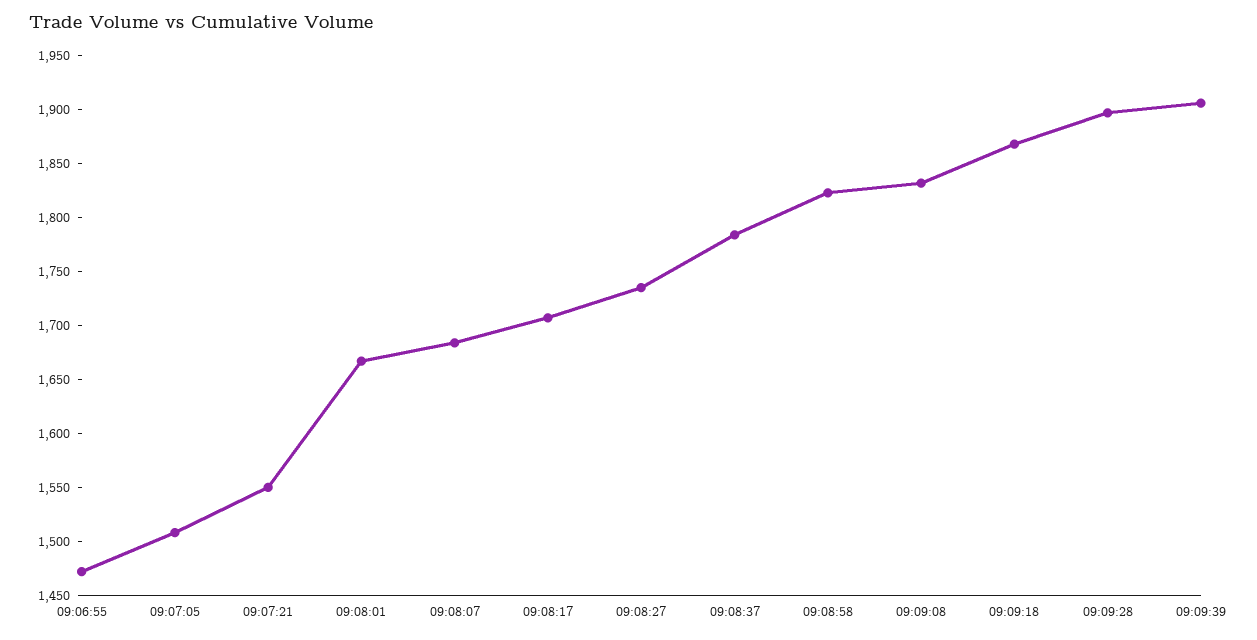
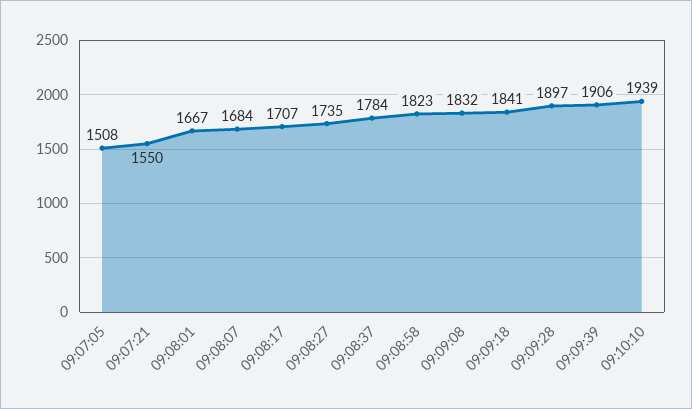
09:06:55: 1470 -> none
09:09:18: 1870 -> 1841
09:10:10: none -> 1939

